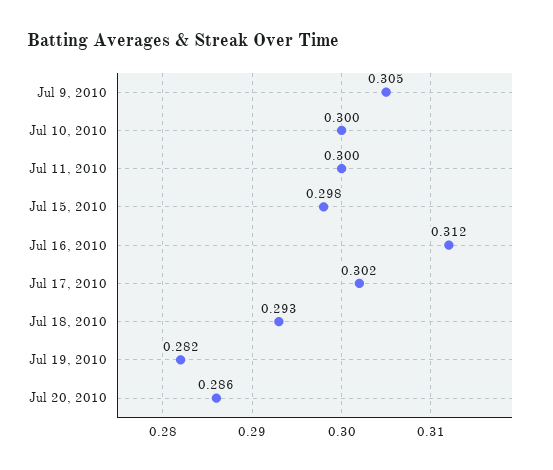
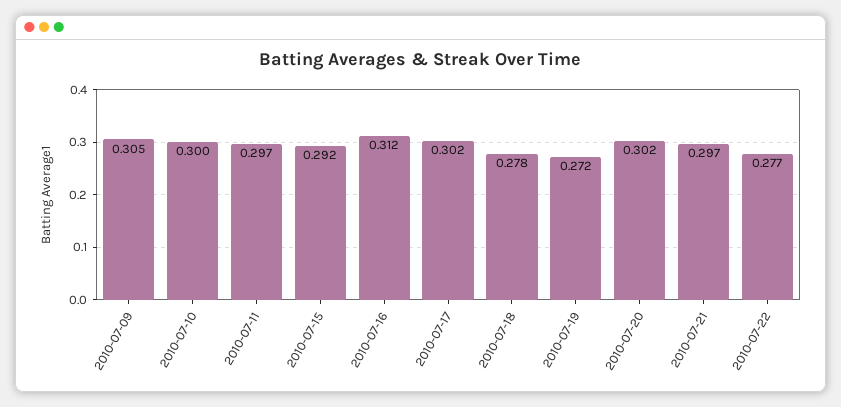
Jul 11, 2010: 0.3 -> 0.297
Jul 15, 2010: 0.298 -> 0.292
Jul 18, 2010: 0.293 -> 0.278
Jul 19, 2010: 0.282 -> 0.272
Jul 20, 2010: 0.286 -> 0.302
2010-07-21: none -> 0.297
2010-07-22: none -> 0.277

